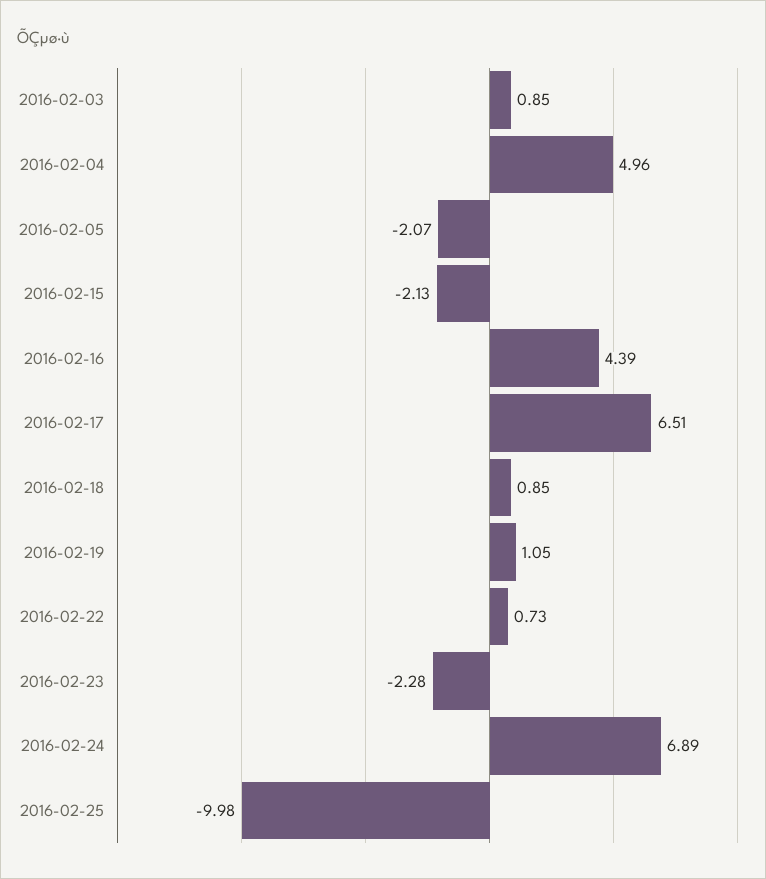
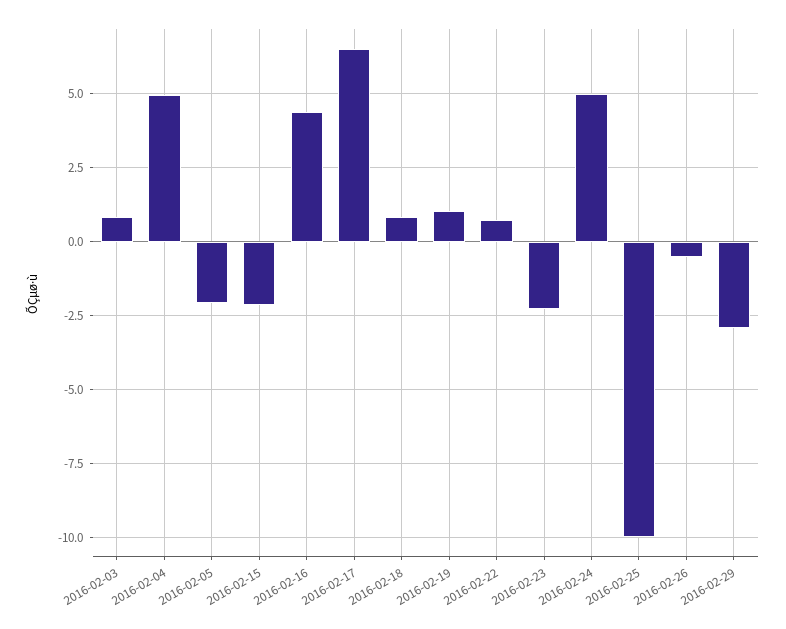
2016-02-24: 6.89 -> 5
2016-02-26: none -> -0.5
2016-02-29: none -> -3

